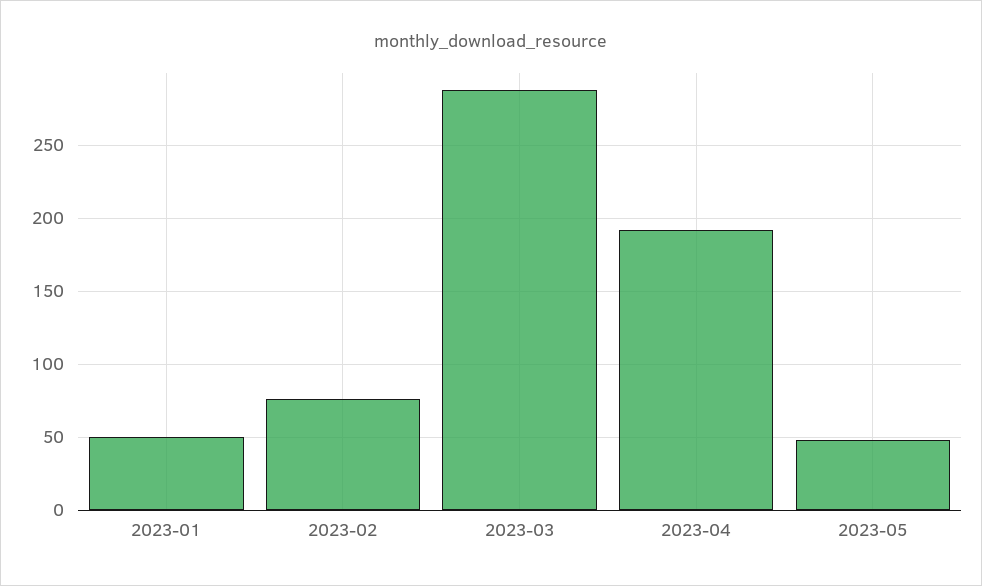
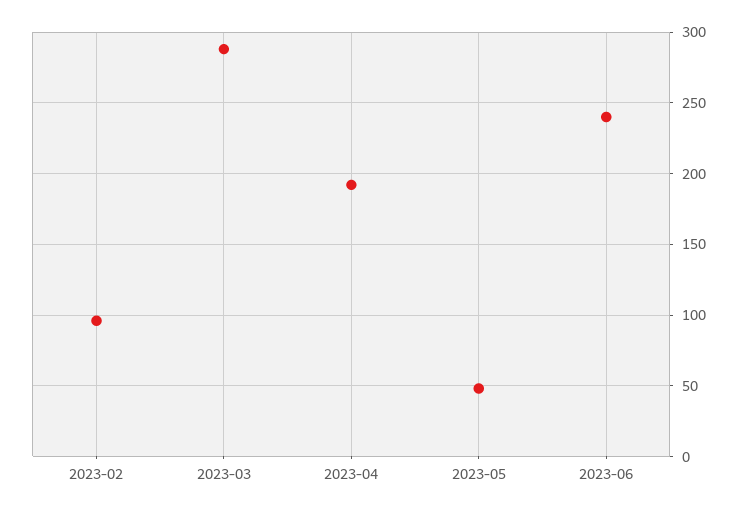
2023-01: 50 -> none
2023-02: 75 -> 95
2023-06: none -> 240

